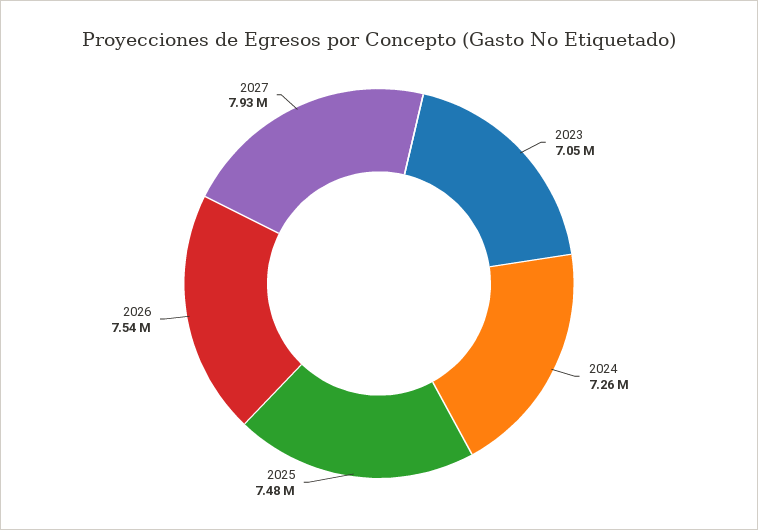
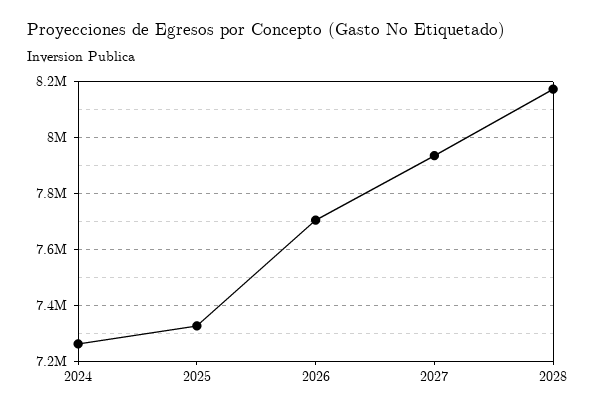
2023: 7050000 -> none
2025: 7480000 -> 7325000
2026: 7540000 -> 7700000
2028: none -> 8175000

